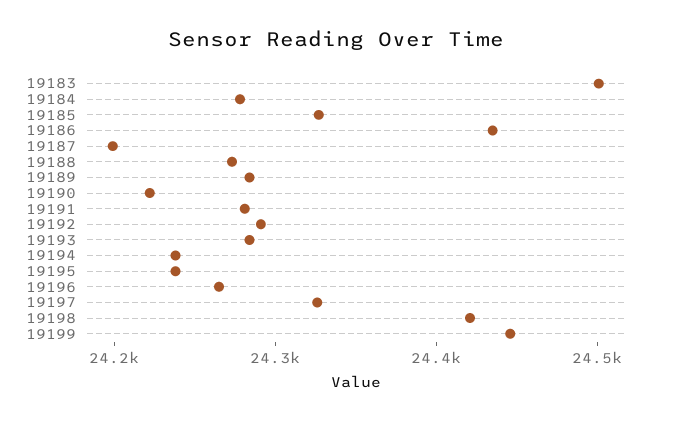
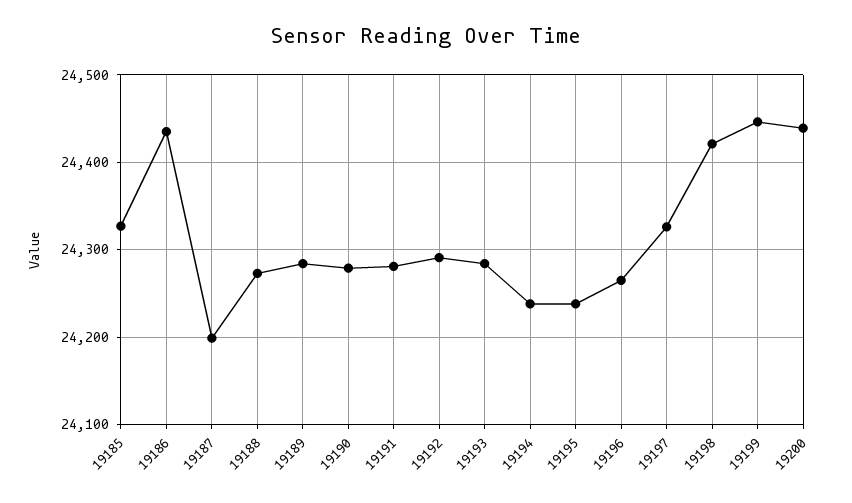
19183: 24500 -> none
19184: 24280 -> none
19190: 24220 -> 24280
19200: none -> 24440

